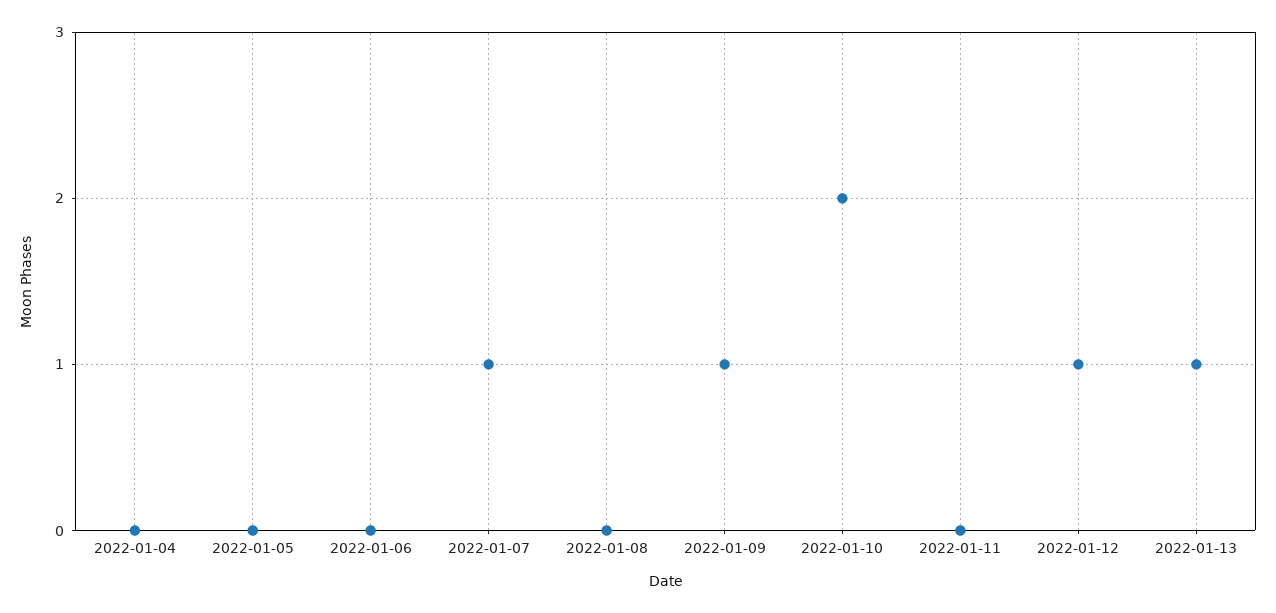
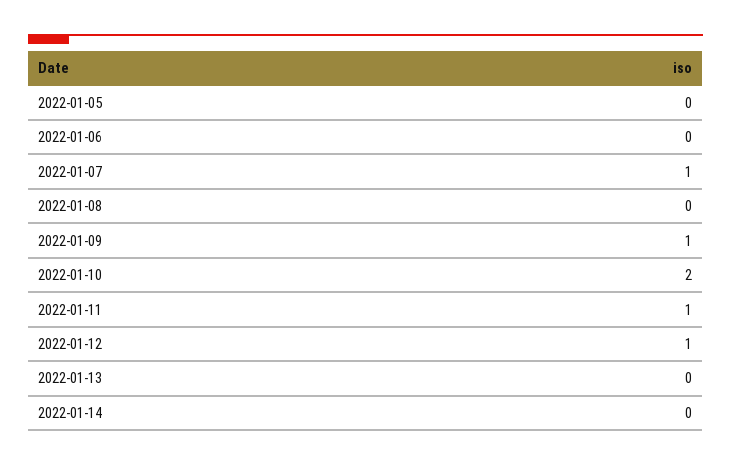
2022-01-04: 0 -> none
2022-01-11: 0 -> 1
2022-01-13: 1 -> 0
2022-01-14: none -> 0

